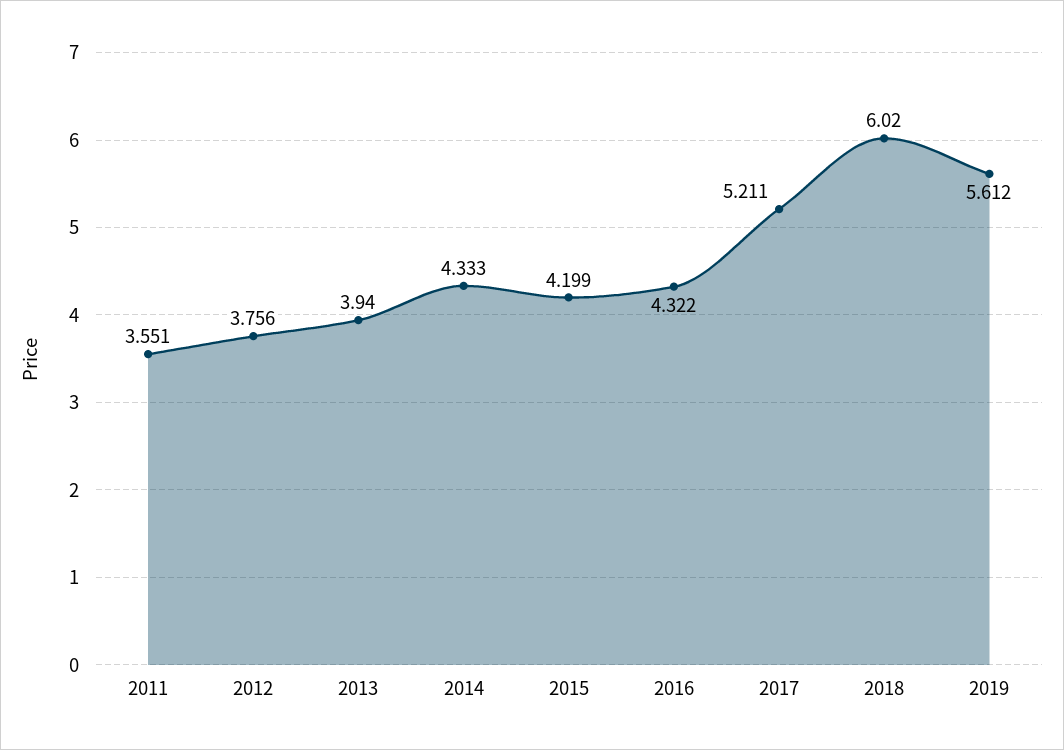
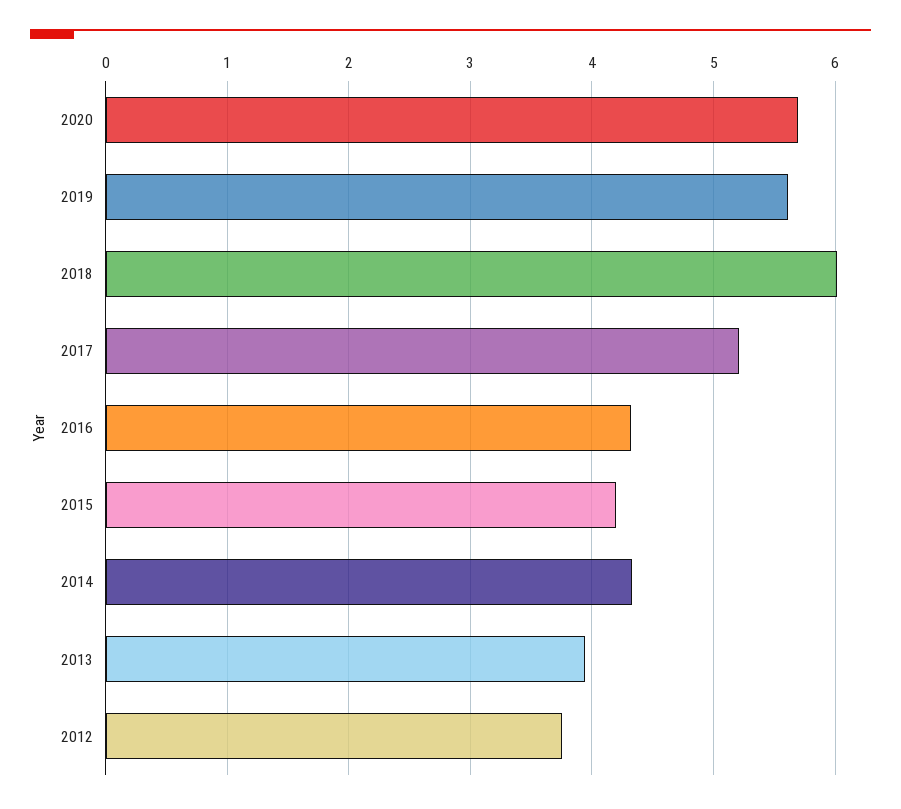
2011: 3.551 -> none
2020: none -> 5.7

